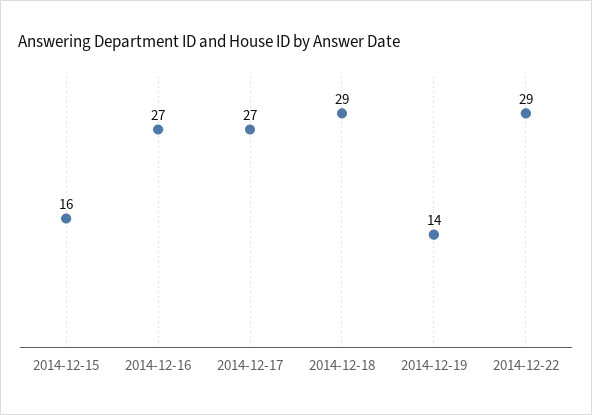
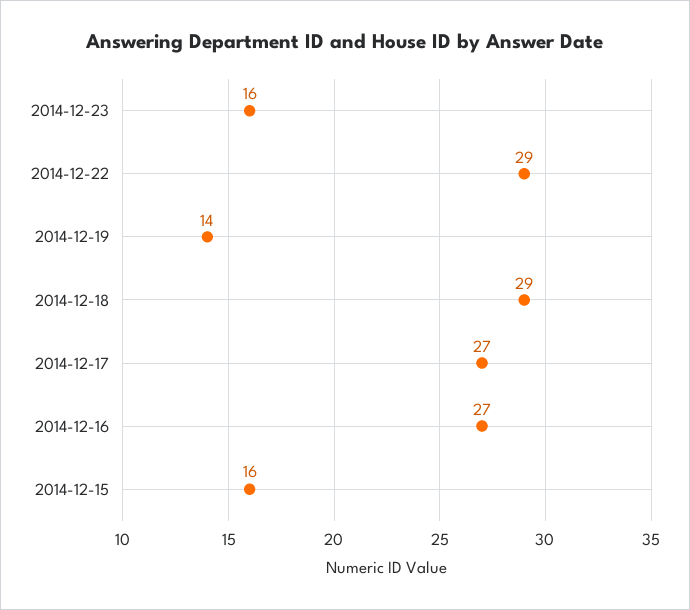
2014-12-23: none -> 16

